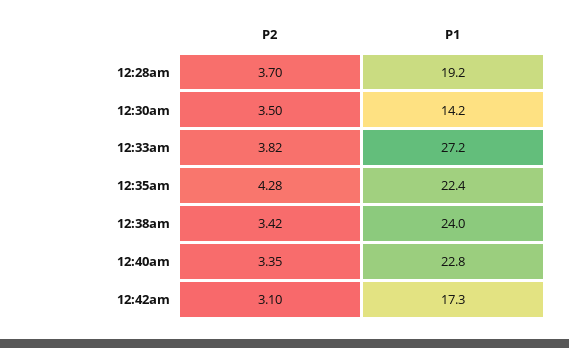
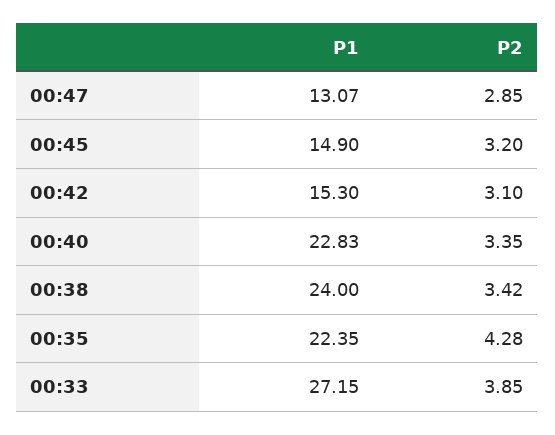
P2, 12:28am: 3.7 -> none
P1, 12:28am: 19.2 -> none
P2, 12:30am: 3.5 -> none
P1, 12:30am: 14.2 -> none
P2, 12:33am: 3.82 -> 3.85
P1, 12:42am: 17.3 -> 15.3
P1, 00:47: none -> 13.07
P2, 00:47: none -> 2.85
P1, 00:45: none -> 14.9
P2, 00:45: none -> 3.2

